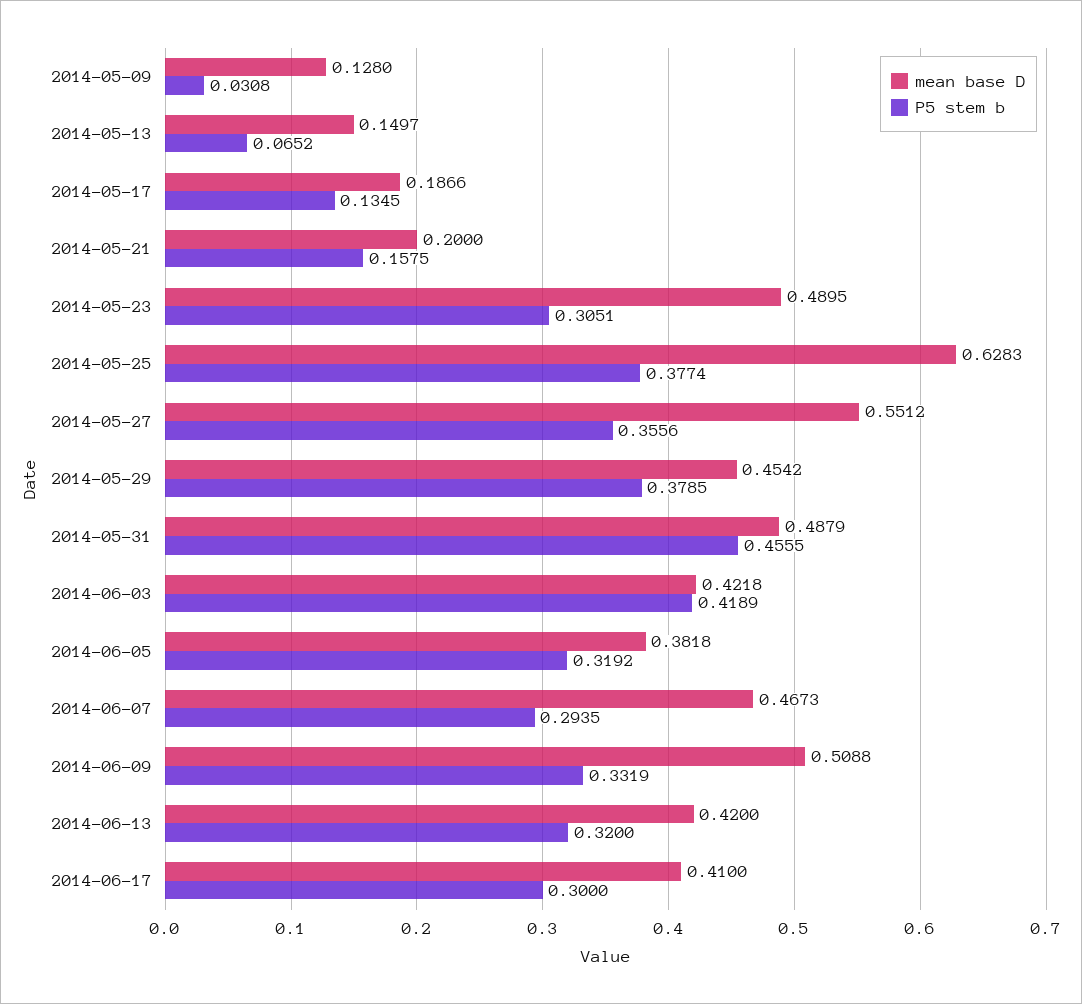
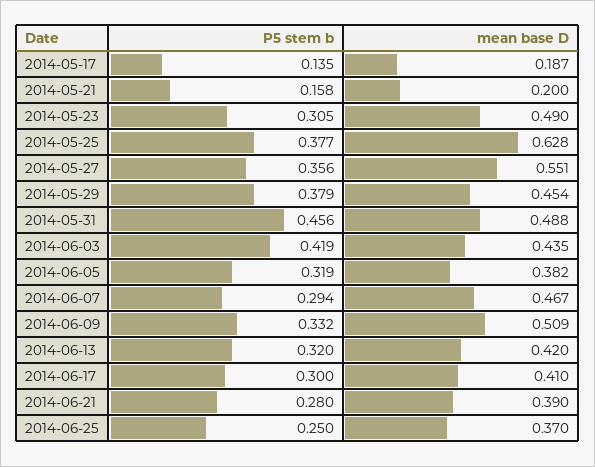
mean base D, 2014-05-09: 0.128 -> none
P5 stem b, 2014-05-09: 0.0308 -> none
mean base D, 2014-05-13: 0.1497 -> none
P5 stem b, 2014-05-13: 0.0652 -> none
mean base D, 2014-06-03: 0.4218 -> 0.435
P5 stem b, 2014-06-21: none -> 0.28
mean base D, 2014-06-21: none -> 0.39
P5 stem b, 2014-06-25: none -> 0.25
mean base D, 2014-06-25: none -> 0.37

